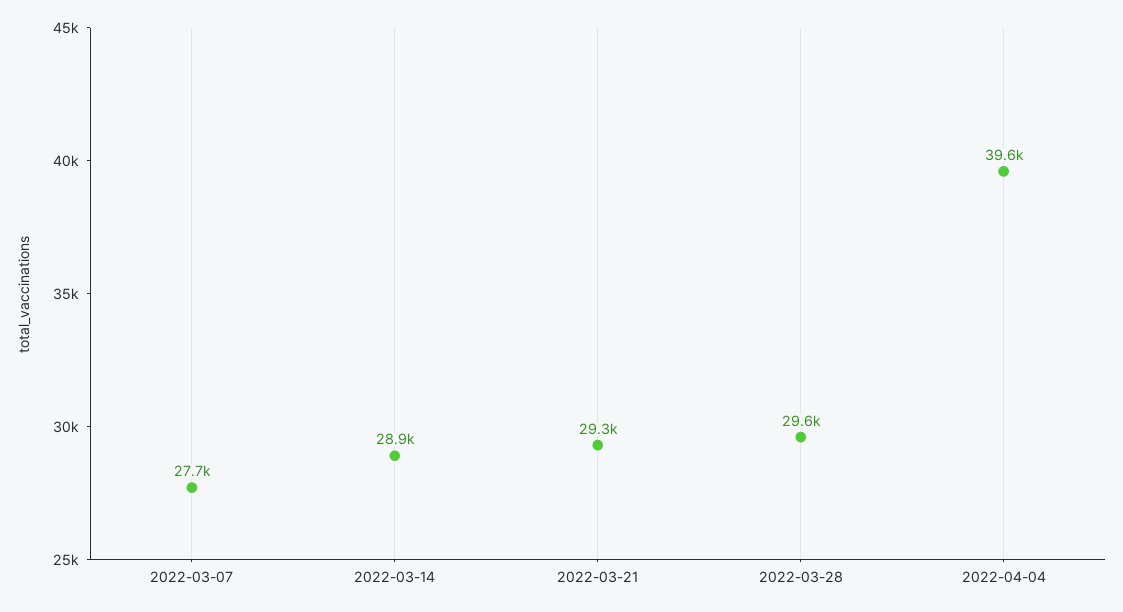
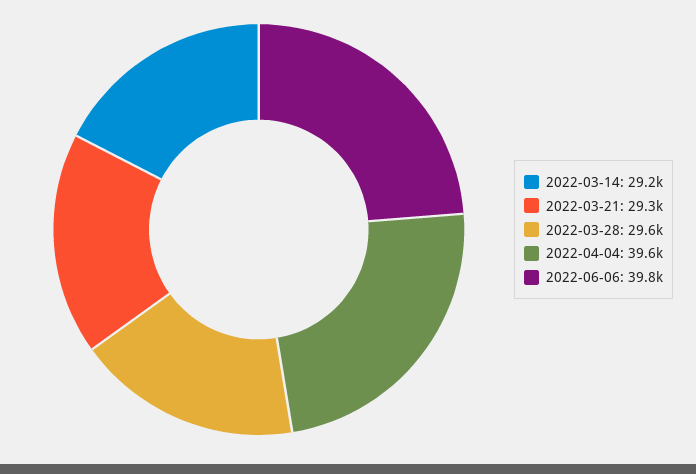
2022-03-07: 27700 -> none
2022-03-14: 28900 -> 29200
2022-06-06: none -> 39800

